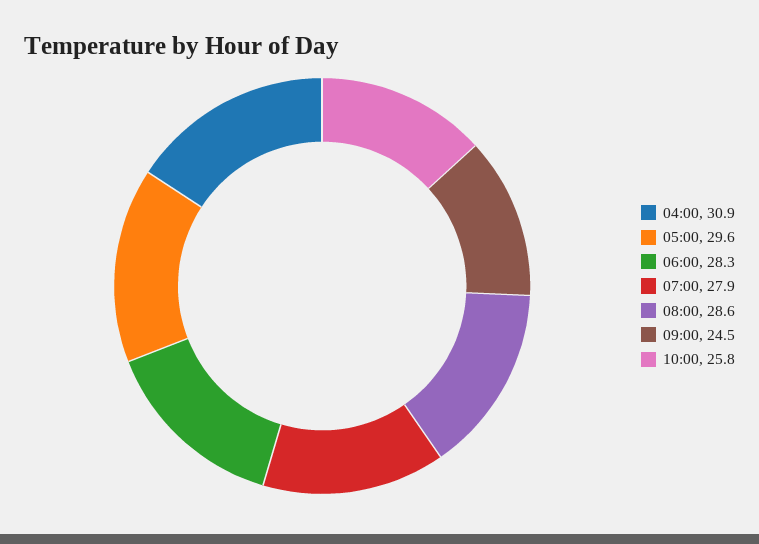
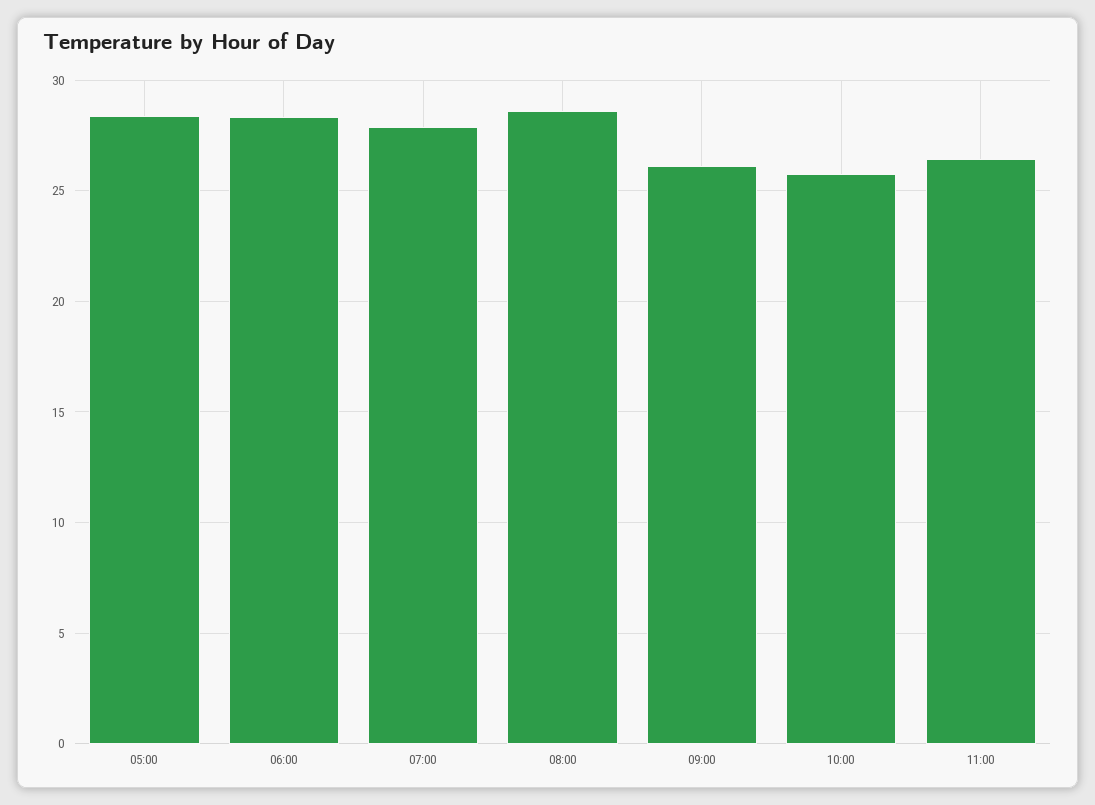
04:00: 30.9 -> none
05:00: 29.6 -> 28.5
09:00: 24.5 -> 26
11:00: none -> 26.5

